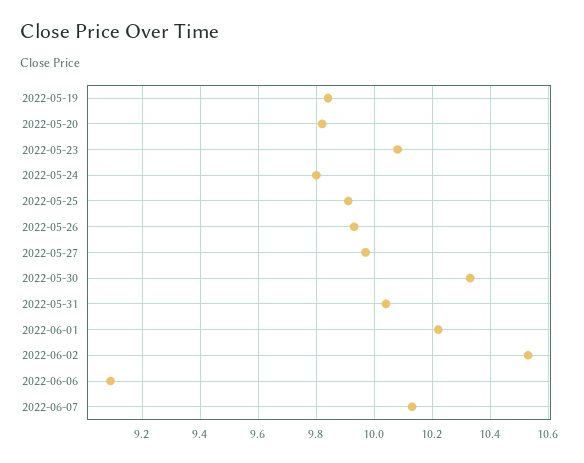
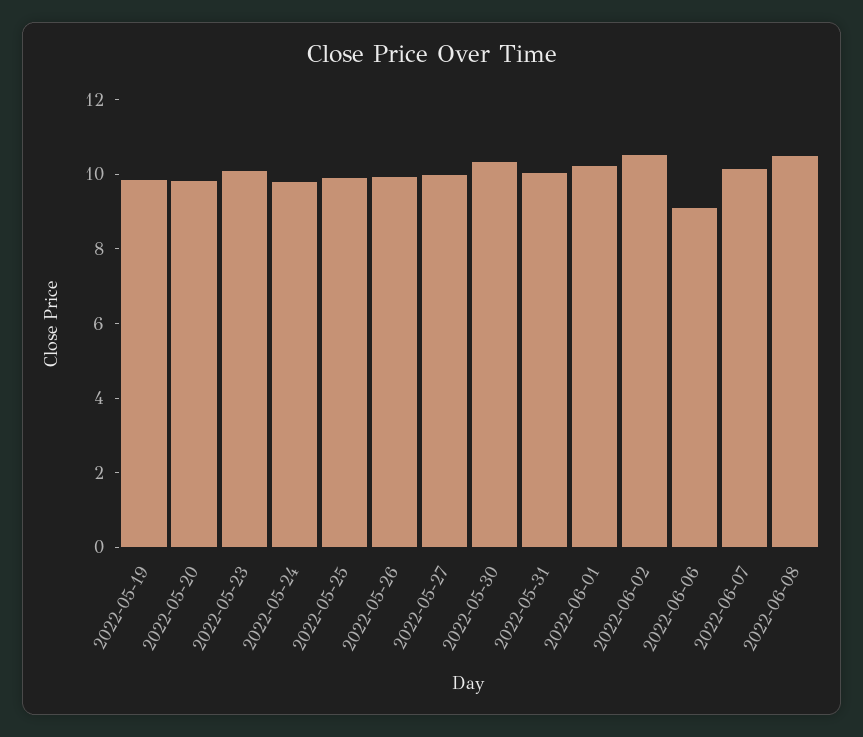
2022-06-08: none -> 10.5

